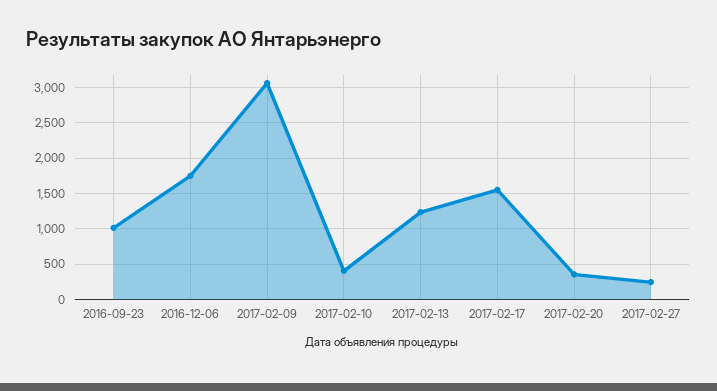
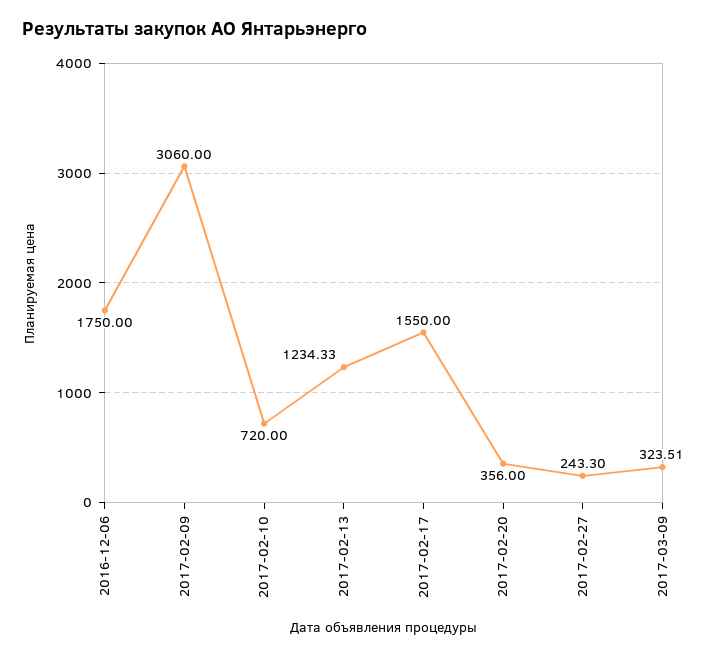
2016-09-23: 1000 -> none
2017-02-10: 400 -> 720
2017-03-09: none -> 323.51

